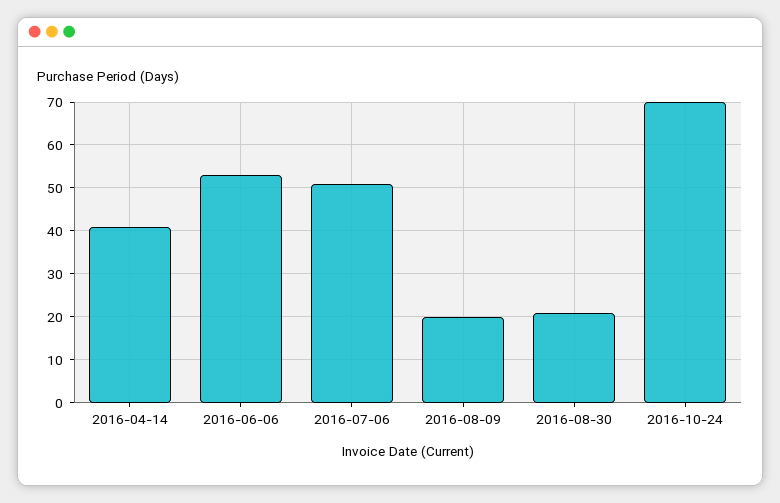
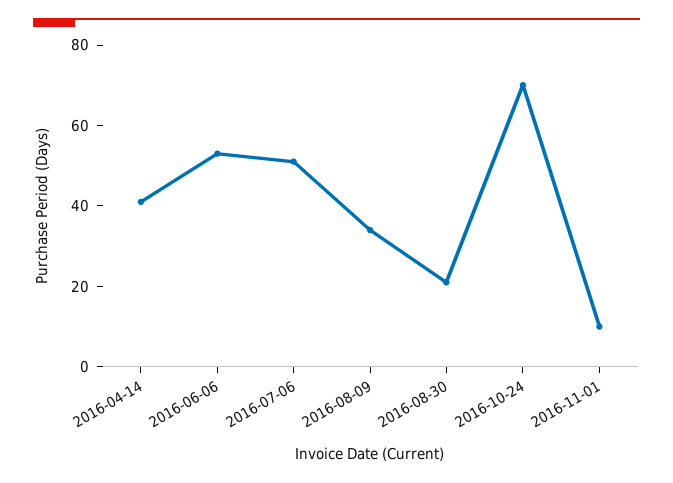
2016-08-09: 20 -> 35
2016-11-01: none -> 10

